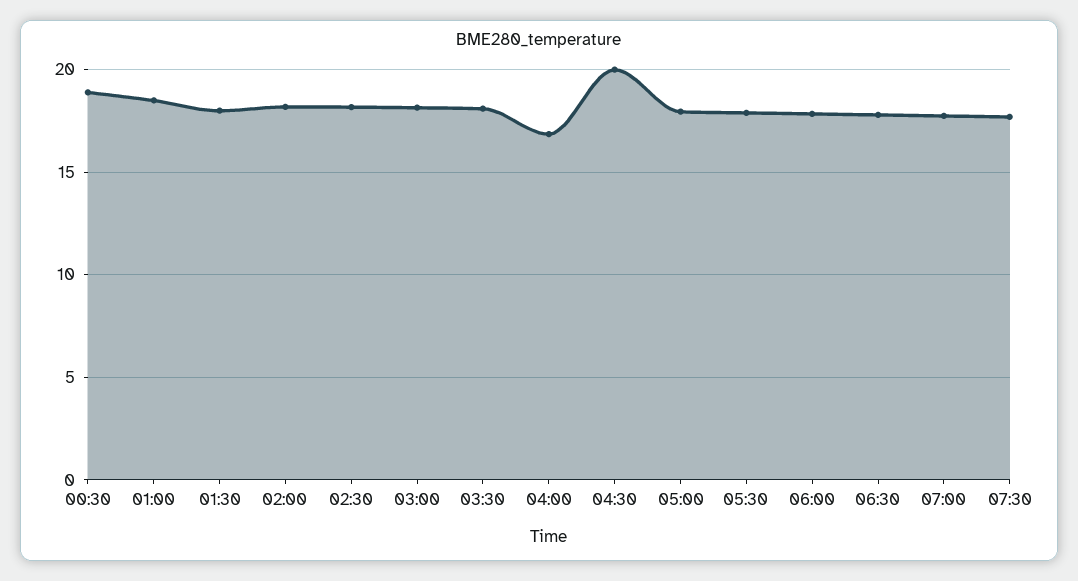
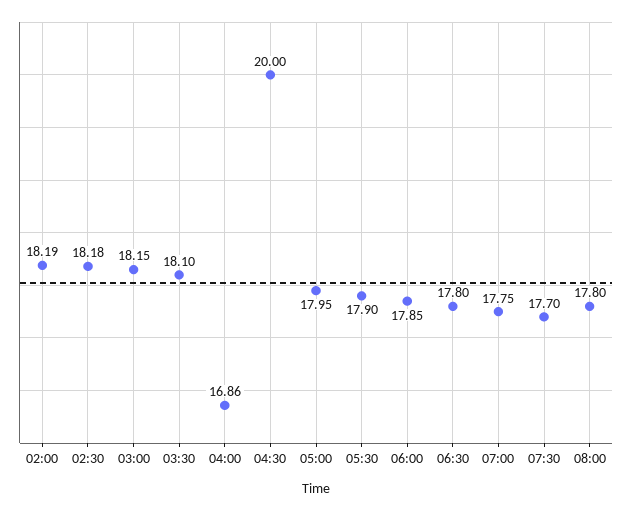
00:30: 19 -> none
01:00: 18.5 -> none
01:30: 18 -> none
08:00: none -> 17.8

